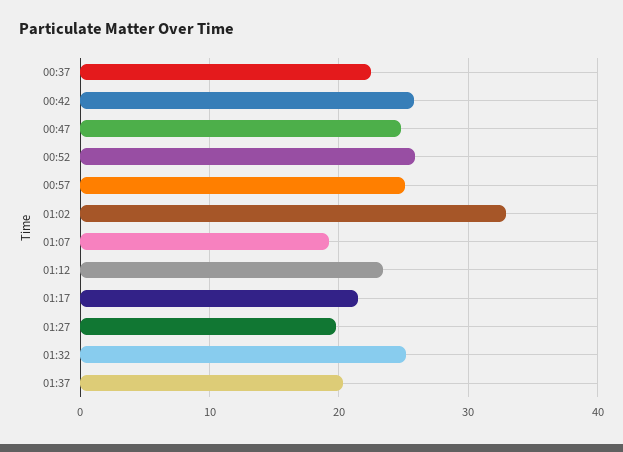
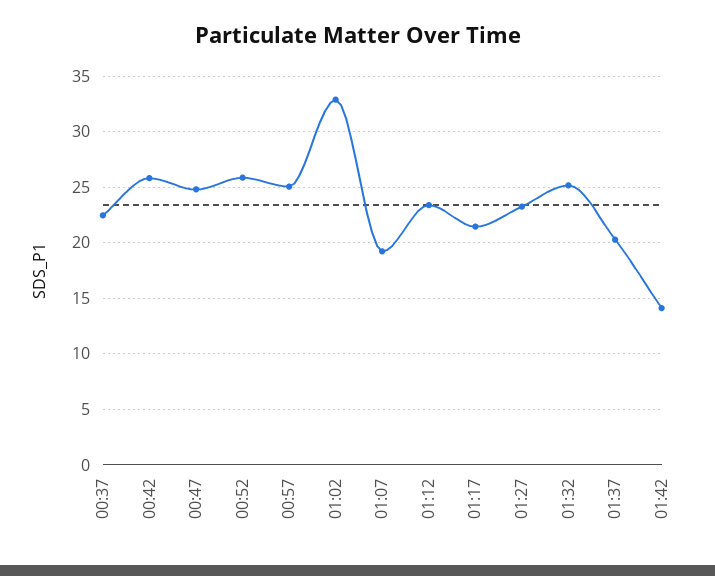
01:27: 20 -> 23
01:42: none -> 14

